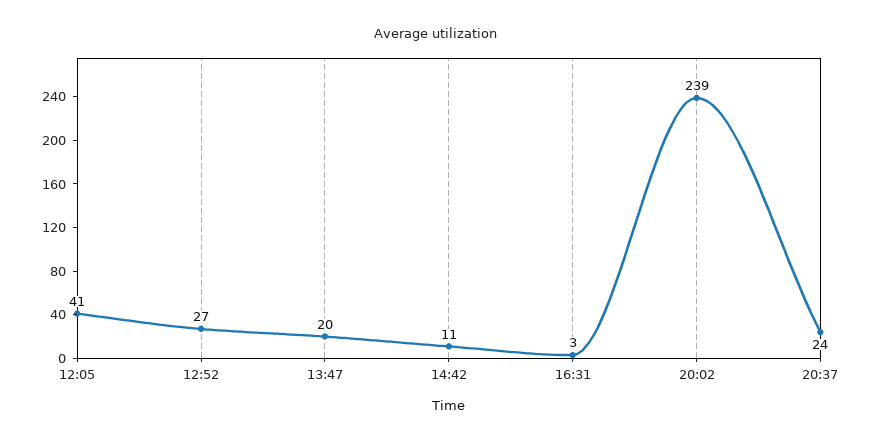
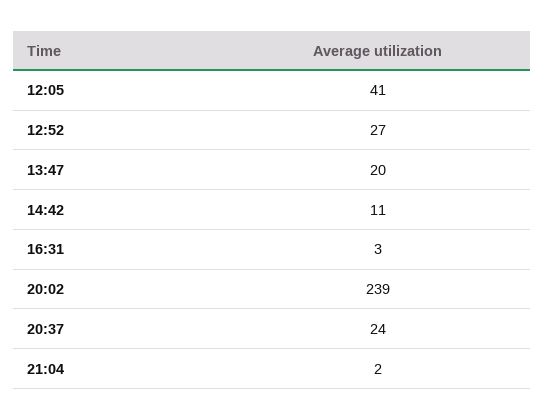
21:04: none -> 2

